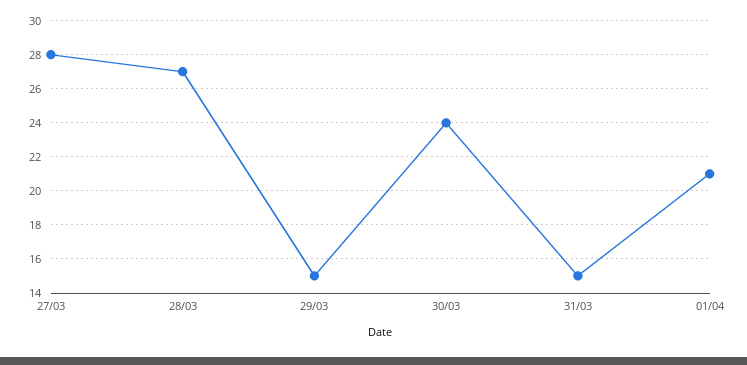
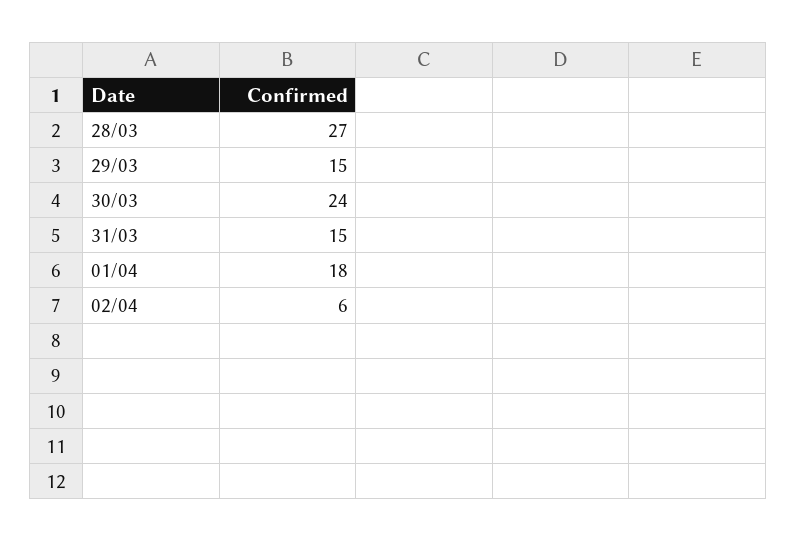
27/03: 28 -> none
01/04: 21 -> 18
02/04: none -> 6

